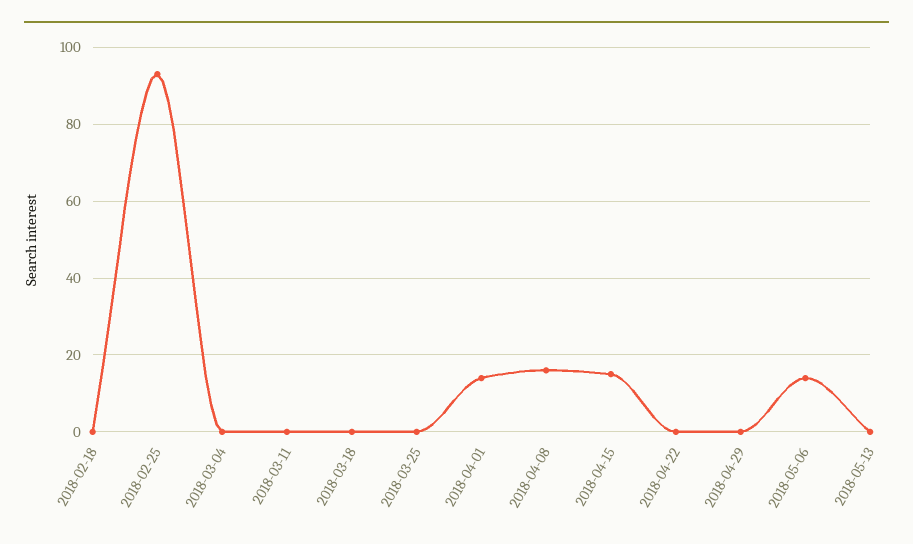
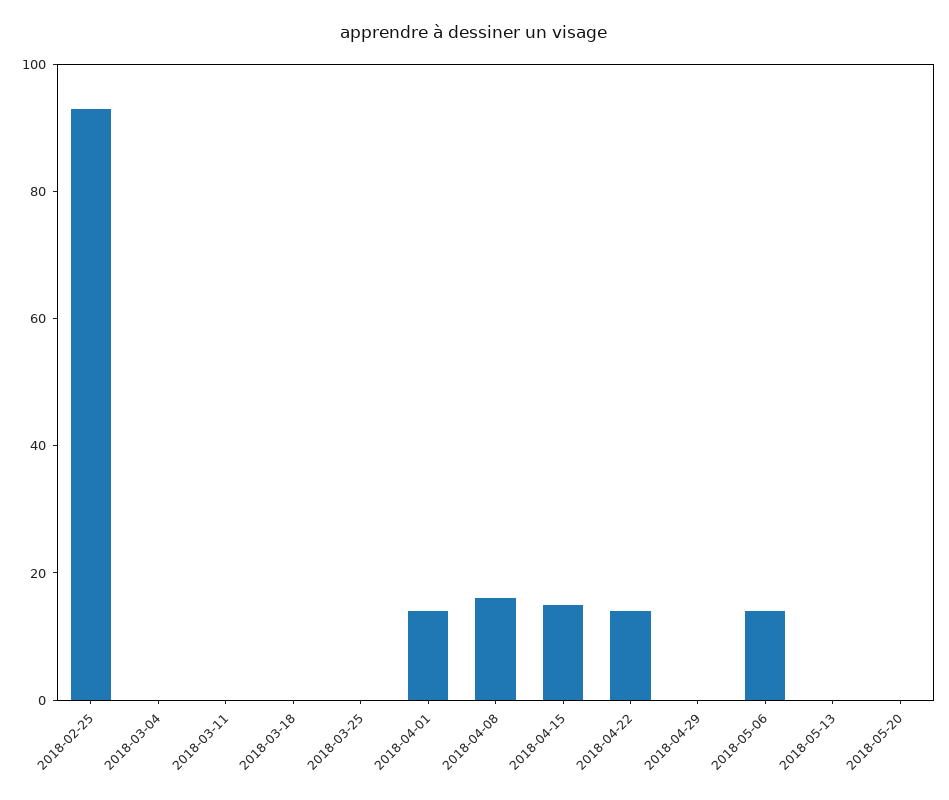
2018-02-18: 0 -> none
2018-04-22: 0 -> 15
2018-05-20: none -> 0

